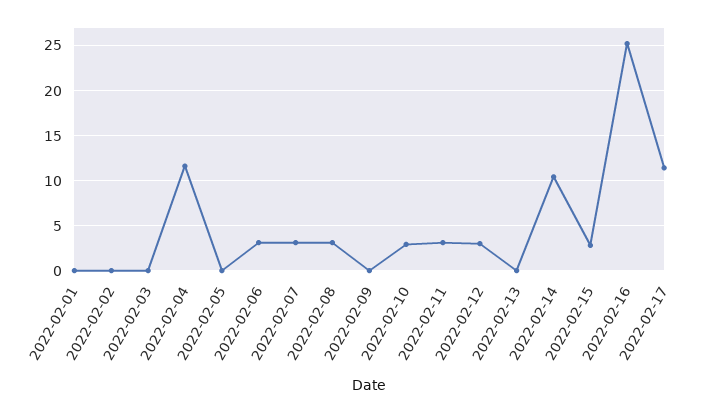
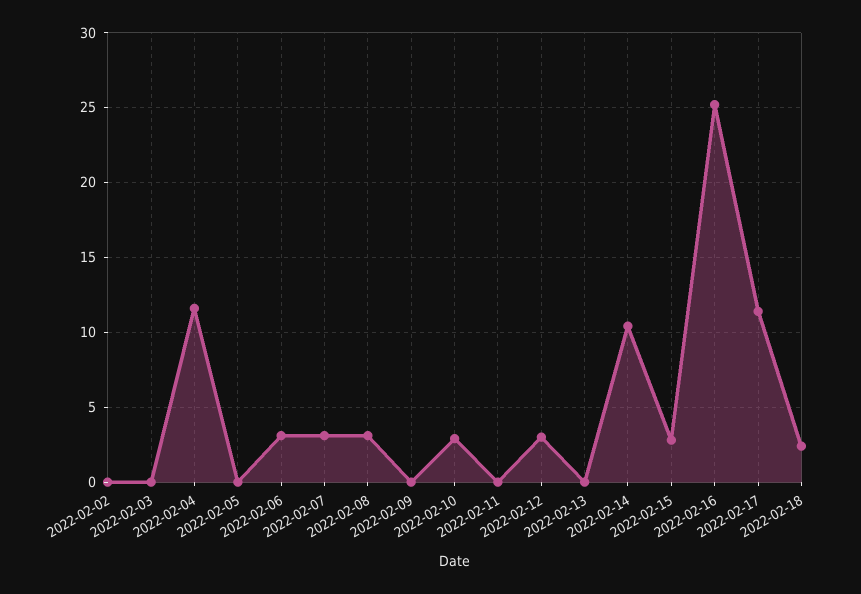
2022-02-01: 0 -> none
2022-02-11: 3 -> 0
2022-02-18: none -> 2.5

